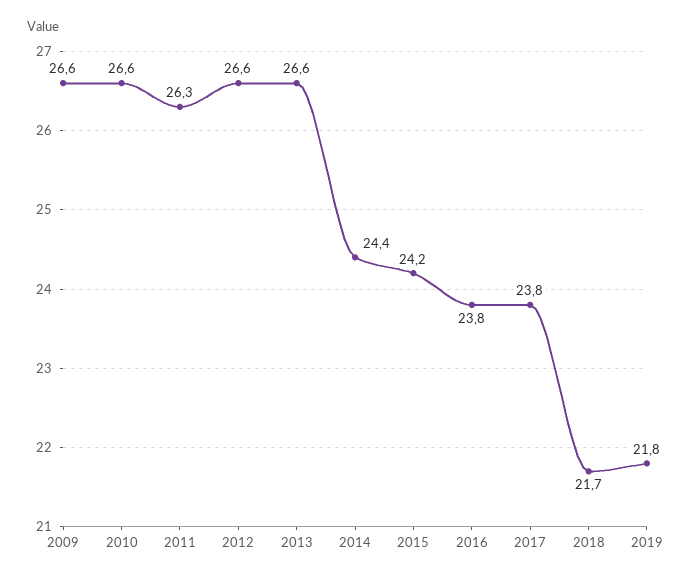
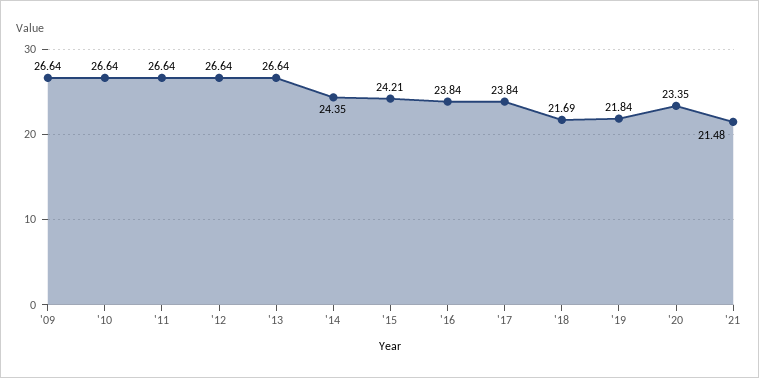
2011: 26.3 -> 26.64
'20: none -> 23.35
'21: none -> 21.48

